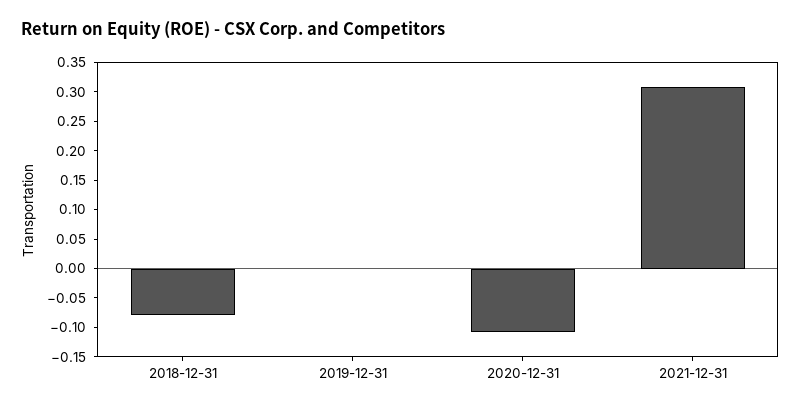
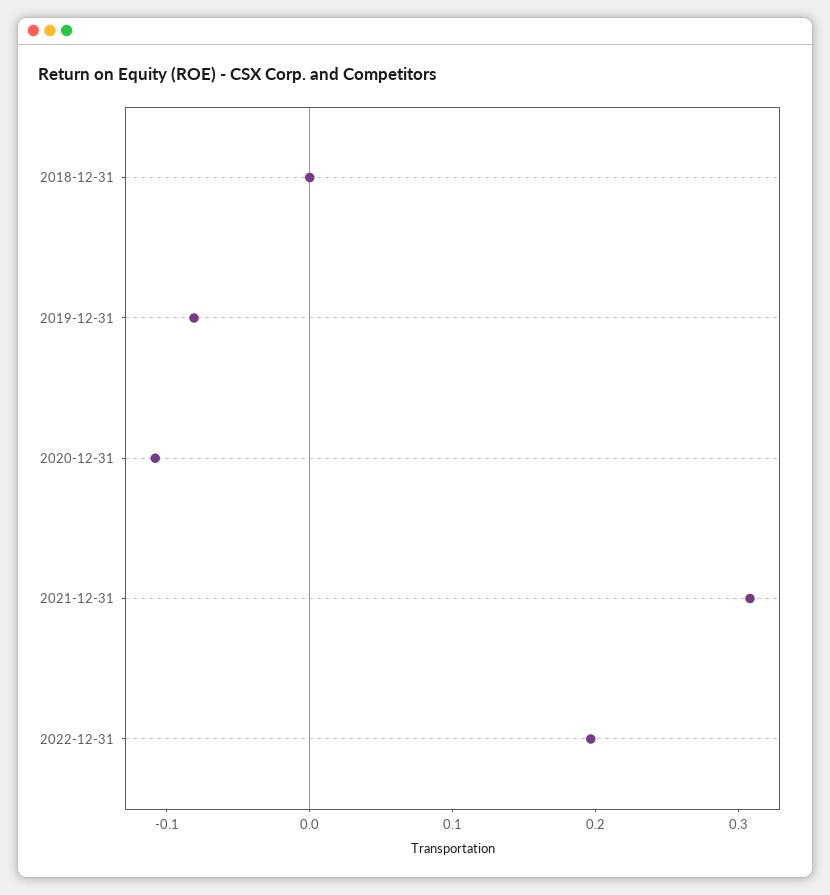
2018-12-31: -0.075 -> 0
2019-12-31: 0 -> -0.08
2022-12-31: none -> 0.2

